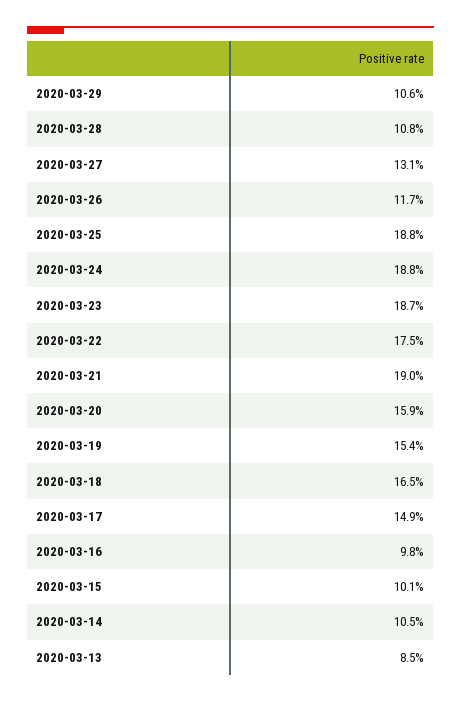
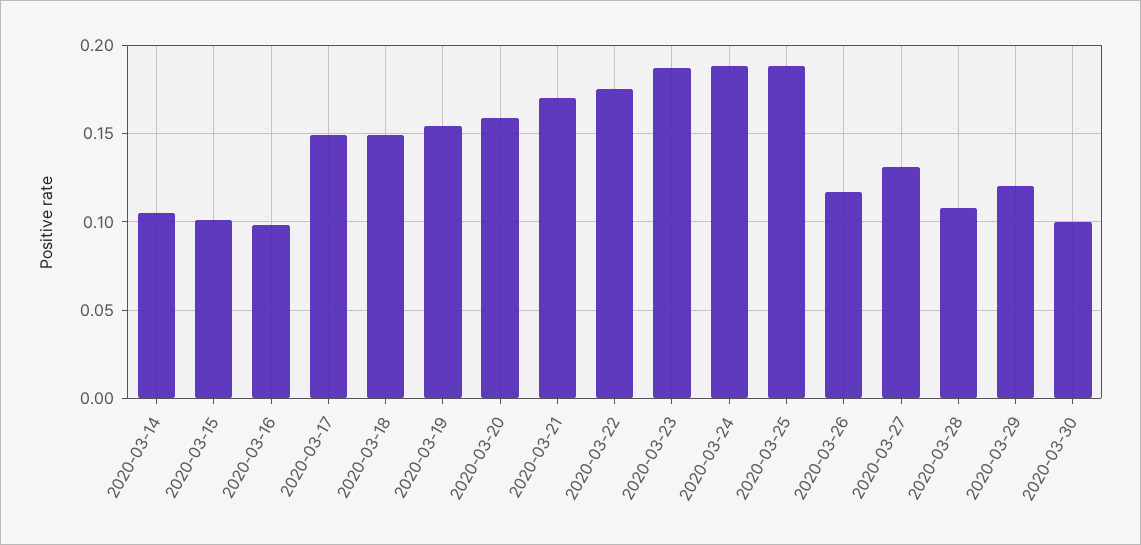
2020-03-29: 0.106 -> 0.12
2020-03-21: 0.19 -> 0.17
2020-03-18: 0.165 -> 0.15
2020-03-13: 0.085 -> none
2020-03-30: none -> 0.1

